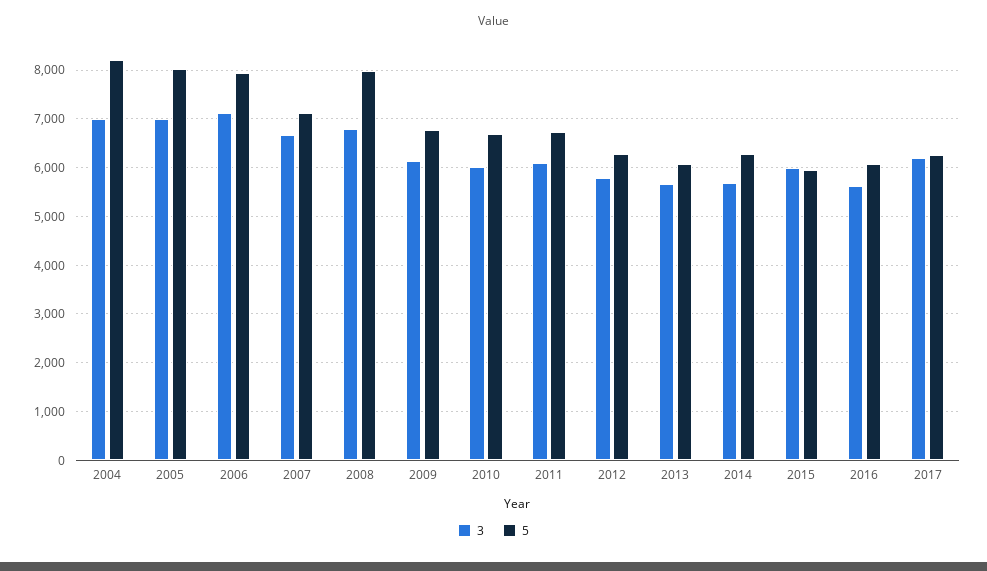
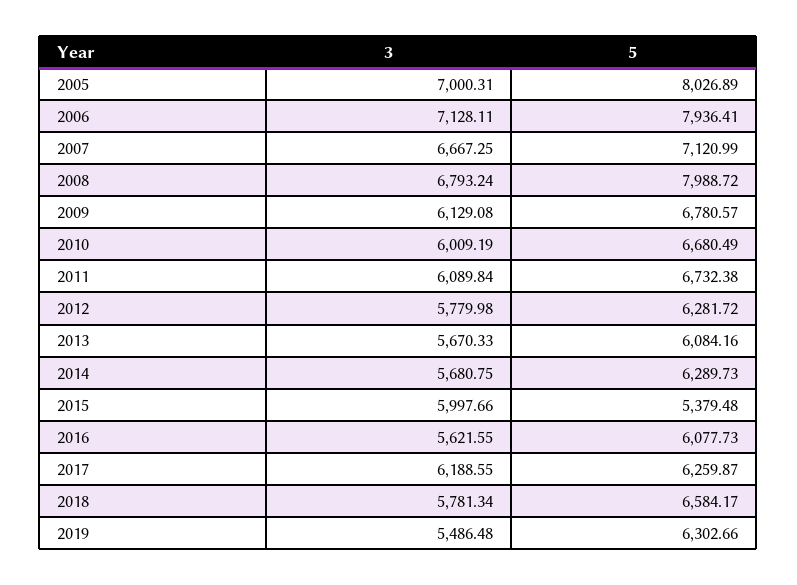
3, 2004: 7000 -> none
5, 2004: 8200 -> none
5, 2015: 6000 -> 5379.48
3, 2018: none -> 5781.34
5, 2018: none -> 6584.17
3, 2019: none -> 5486.48
5, 2019: none -> 6302.66

